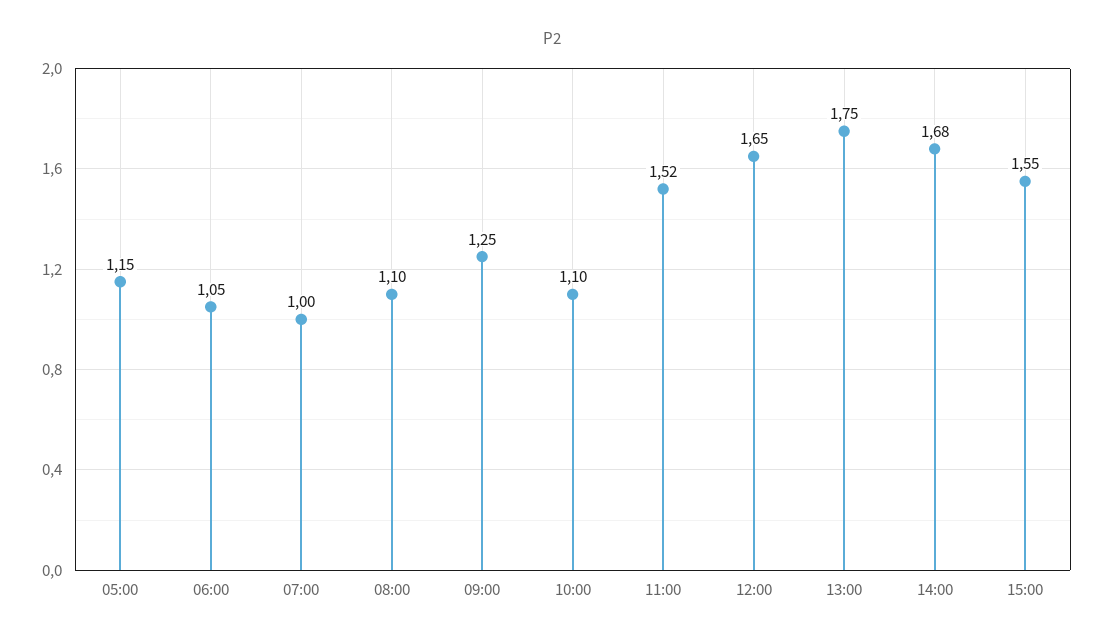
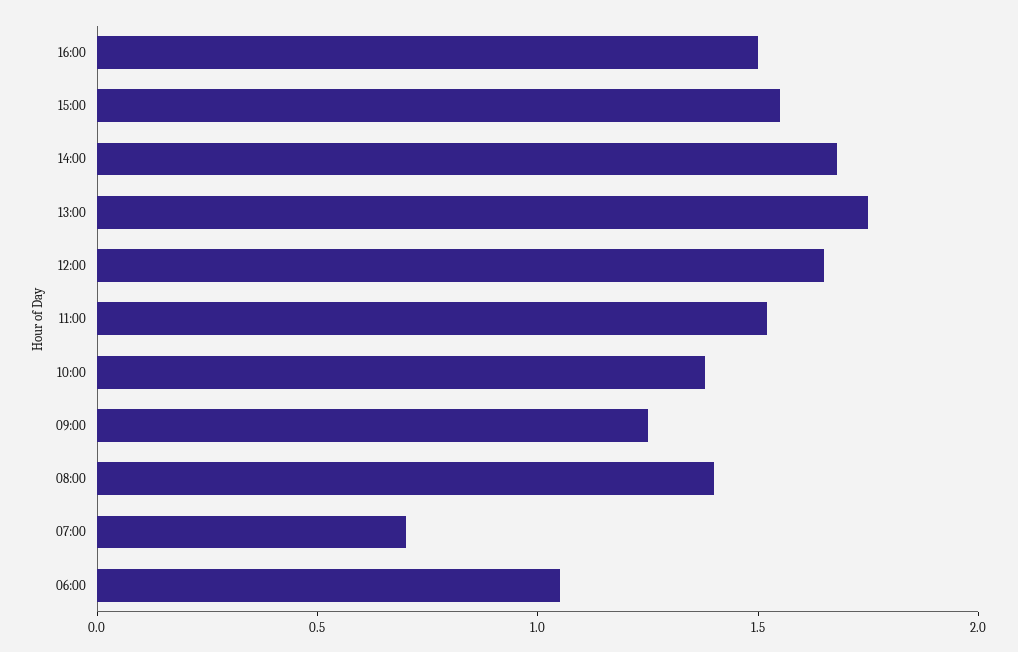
05:00: 1.15 -> none
07:00: 1 -> 0.7
08:00: 1.1 -> 1.4
10:00: 1.1 -> 1.4
16:00: none -> 1.5

